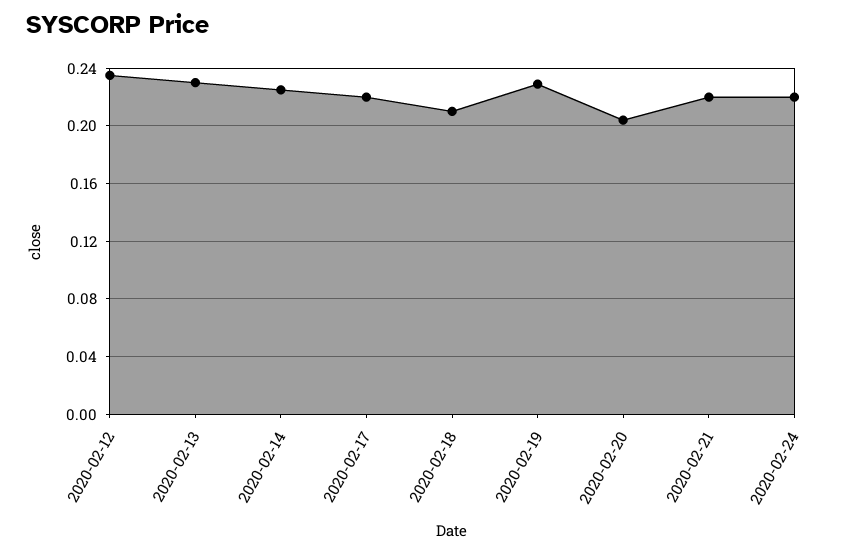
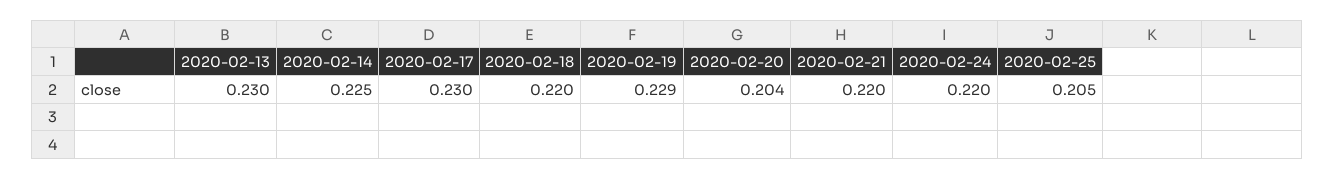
2020-02-12: 0.235 -> none
2020-02-17: 0.22 -> 0.23
2020-02-18: 0.21 -> 0.22
2020-02-25: none -> 0.205

